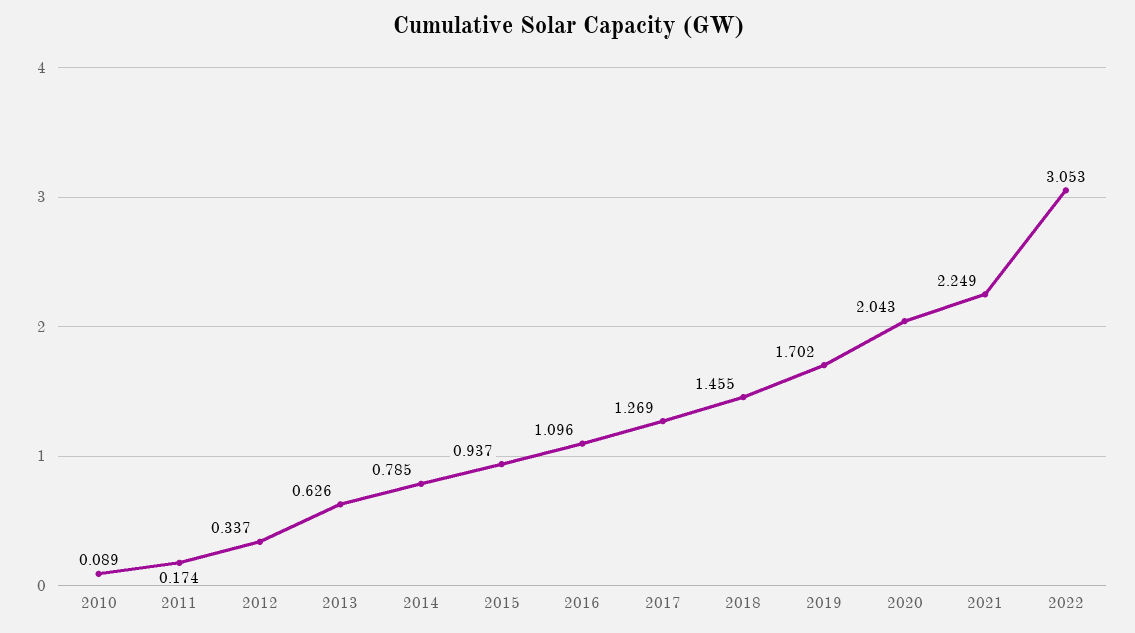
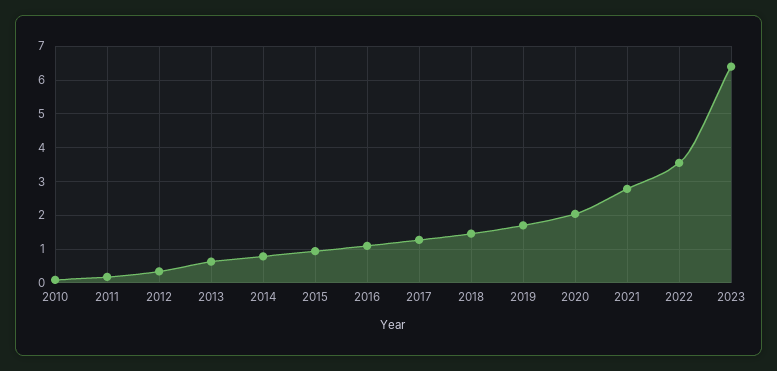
2021: 2.249 -> 2.8
2022: 3.053 -> 3.6
2023: none -> 6.4

